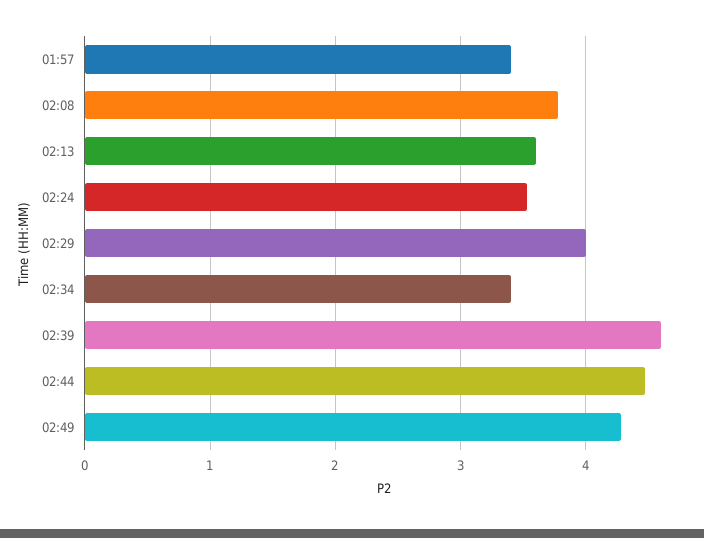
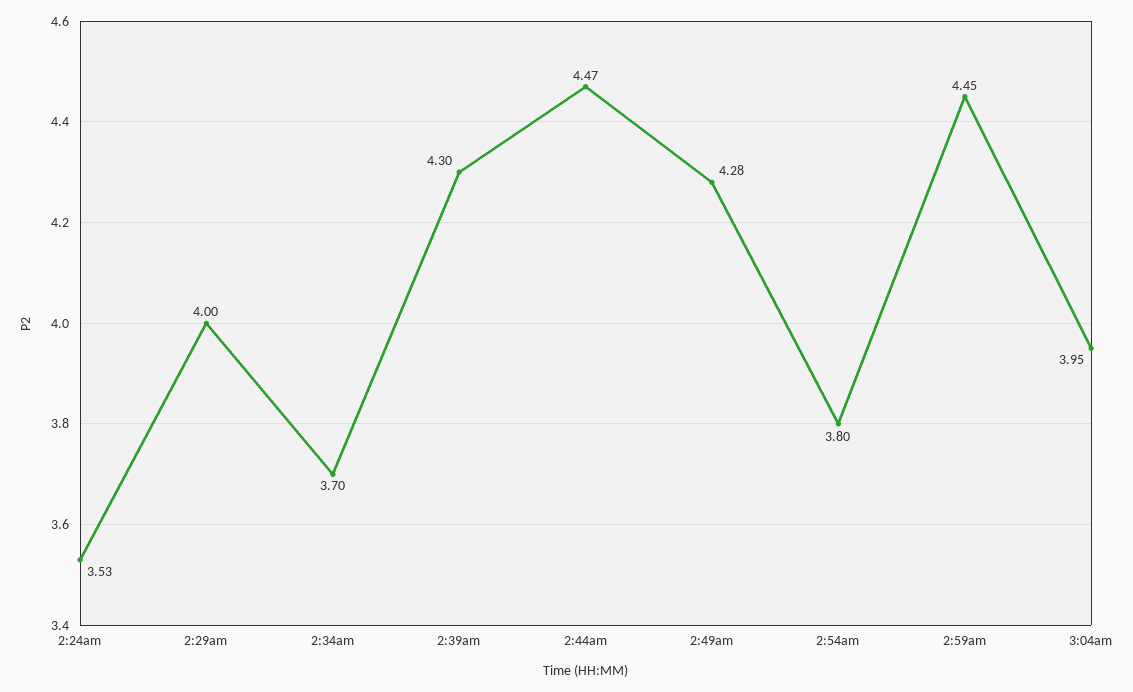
01:57: 3.4 -> none
02:08: 3.8 -> none
02:13: 3.6 -> none
02:34: 3.4 -> 3.7
02:39: 4.6 -> 4.3
2:54am: none -> 3.8
2:59am: none -> 4.45
3:04am: none -> 3.95

